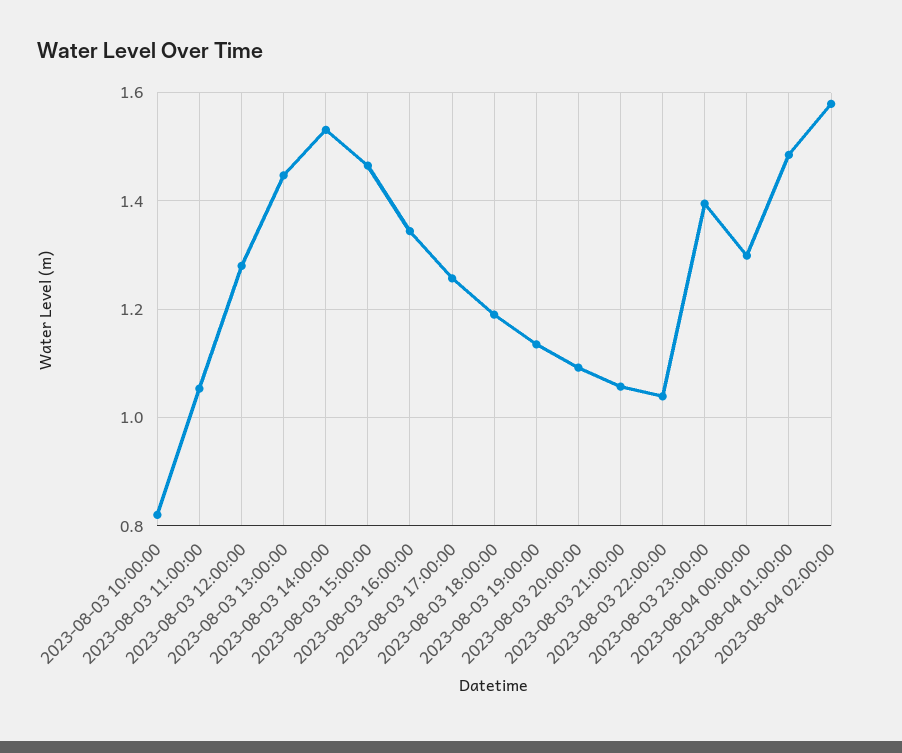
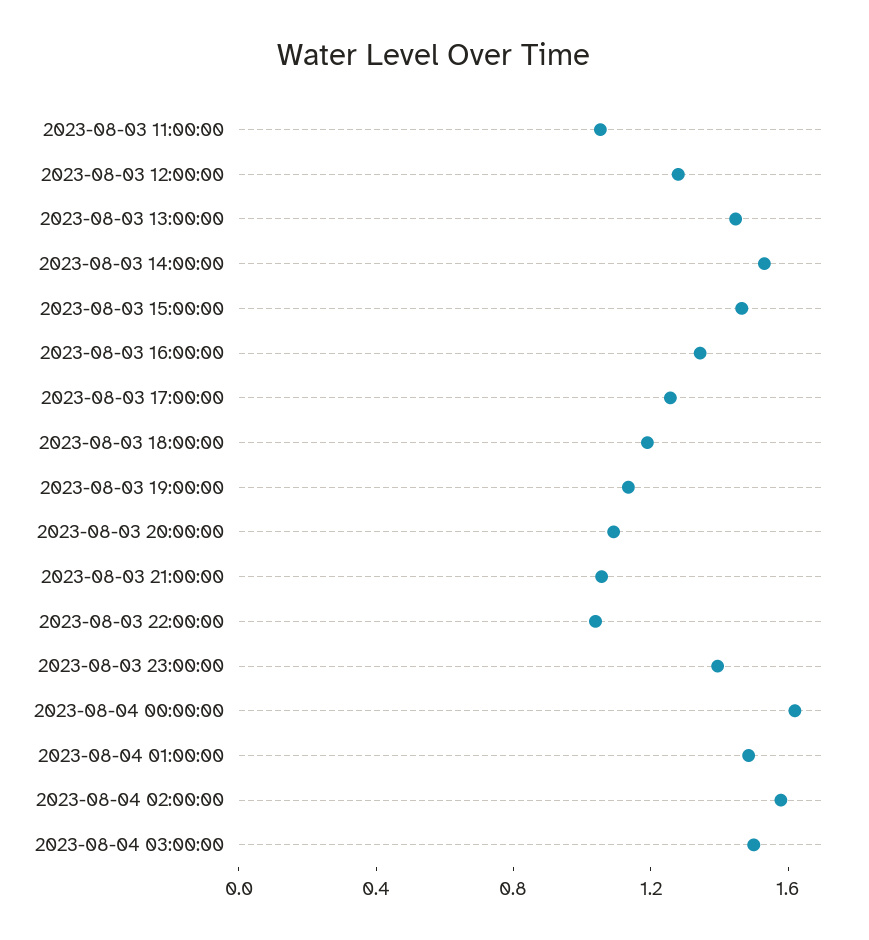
2023-08-03 10:00:00: 0.82 -> none
2023-08-04 00:00:00: 1.3 -> 1.6
2023-08-04 03:00:00: none -> 1.5

